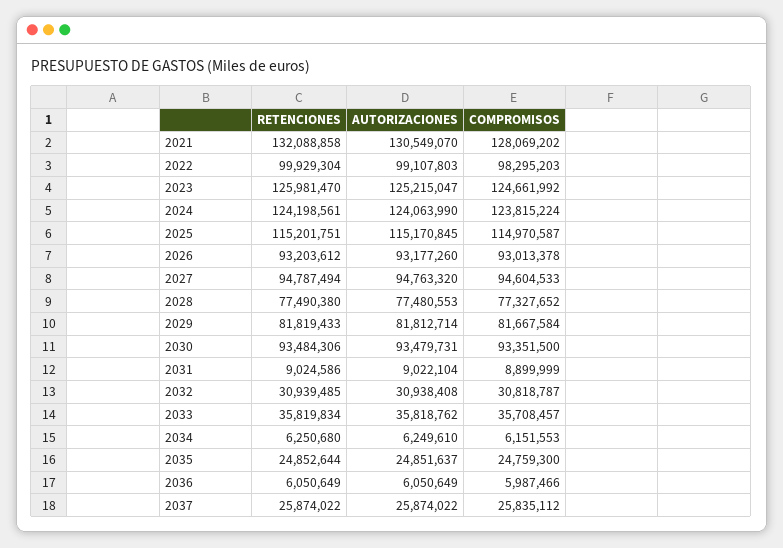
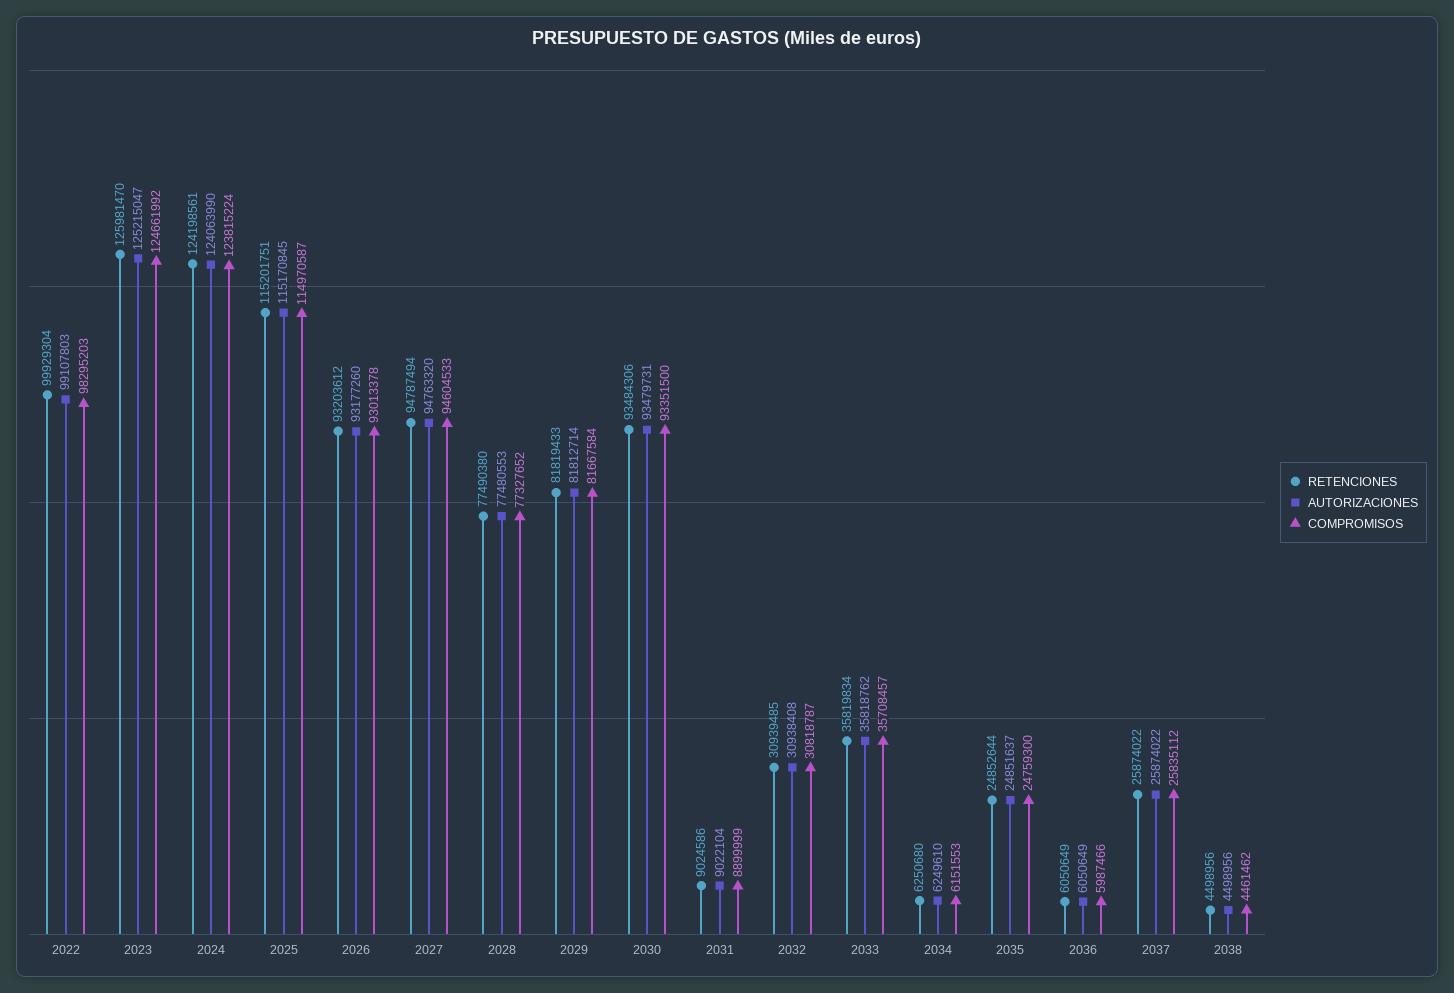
RETENCIONES, 2021: 132088858 -> none
AUTORIZACIONES, 2021: 130549070 -> none
COMPROMISOS, 2021: 128069202 -> none
RETENCIONES, 2038: none -> 4498956
AUTORIZACIONES, 2038: none -> 4498956
COMPROMISOS, 2038: none -> 4461462

